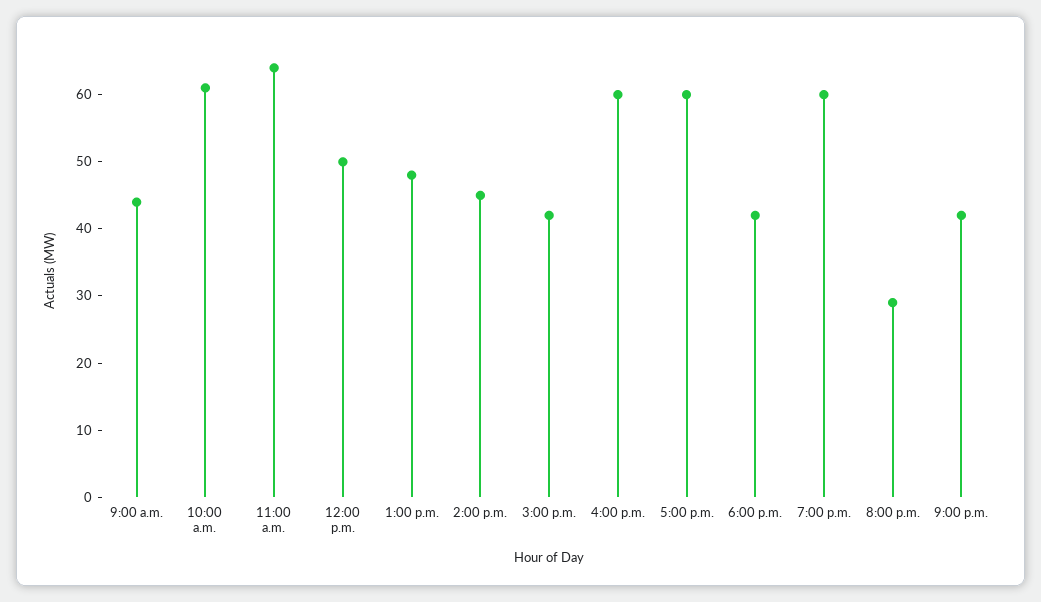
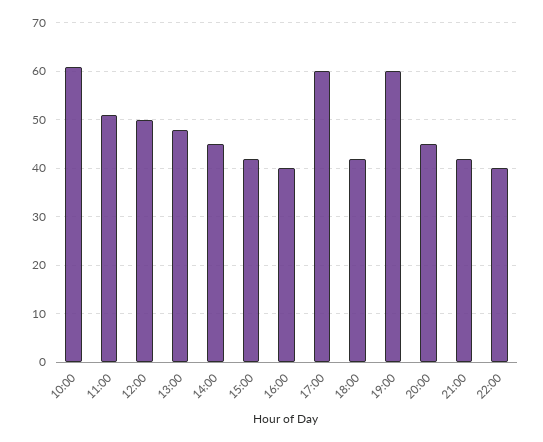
9:00 a.m.: 45 -> none
11:00 a.m.: 65 -> 50
4:00 p.m.: 60 -> 40
8:00 p.m.: 30 -> 45
22:00: none -> 40

